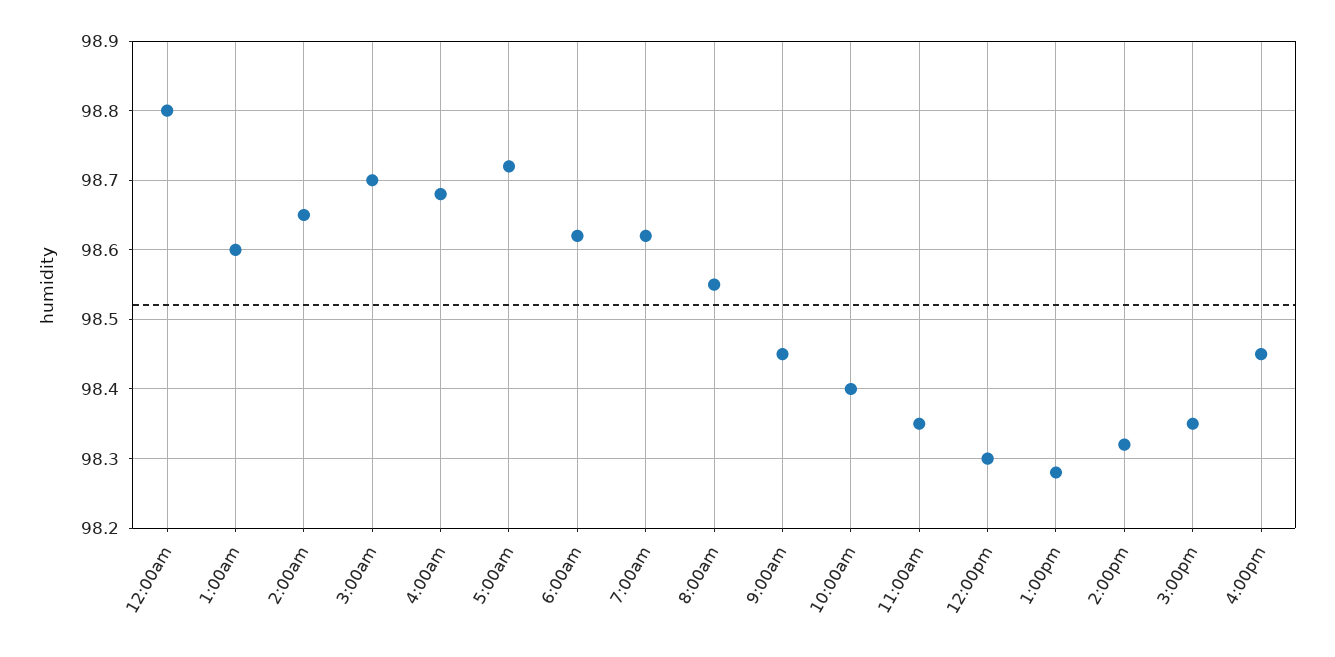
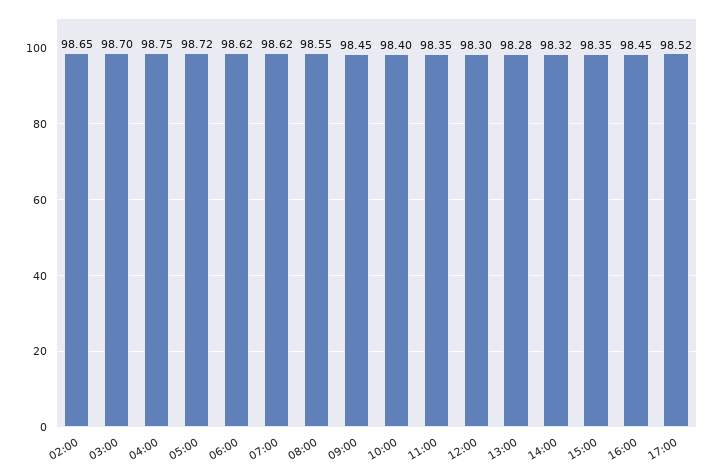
12:00am: 98.8 -> none
1:00am: 98.6 -> none
4:00am: 98.68 -> 98.75
17:00: none -> 98.52

